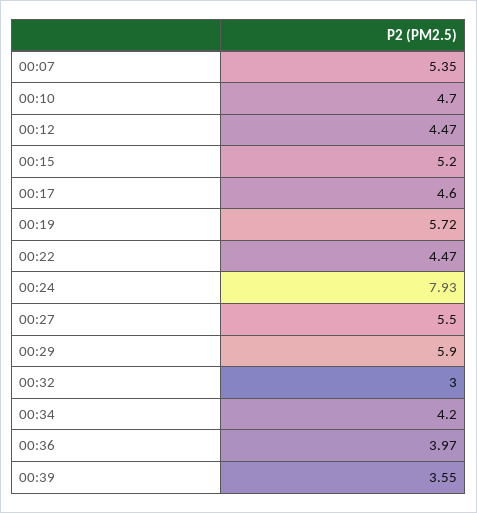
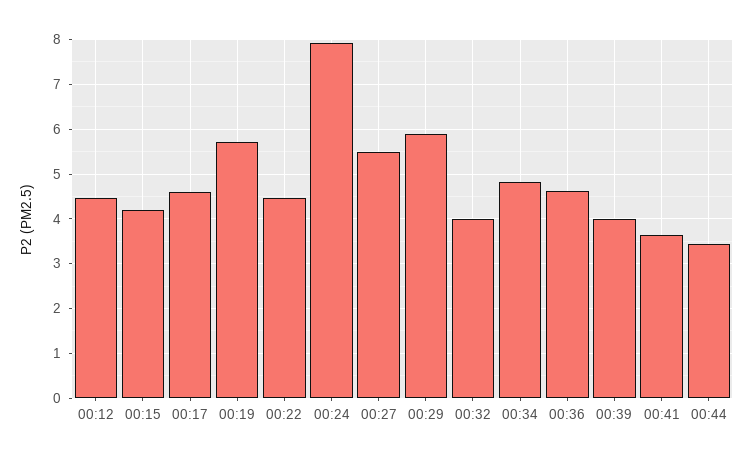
00:07: 5.35 -> none
00:10: 4.7 -> none
00:15: 5.2 -> 4.2
00:32: 3 -> 4
00:34: 4.2 -> 4.8
00:36: 3.97 -> 4.6
00:39: 3.55 -> 4
00:41: none -> 3.6
00:44: none -> 3.4

